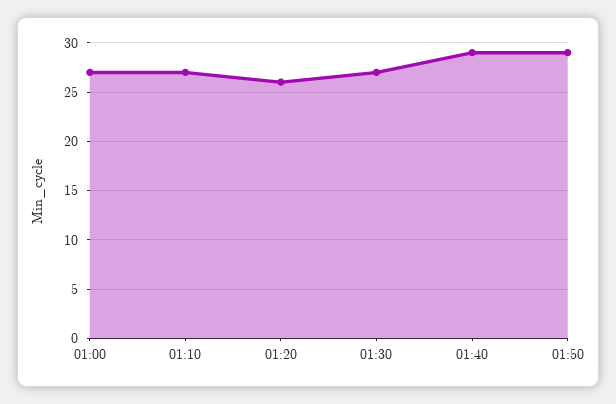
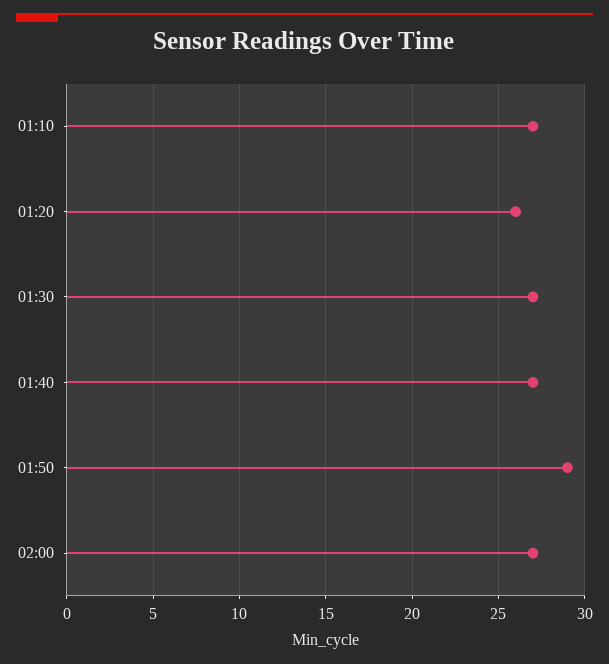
01:00: 27 -> none
01:40: 29 -> 27
02:00: none -> 27

